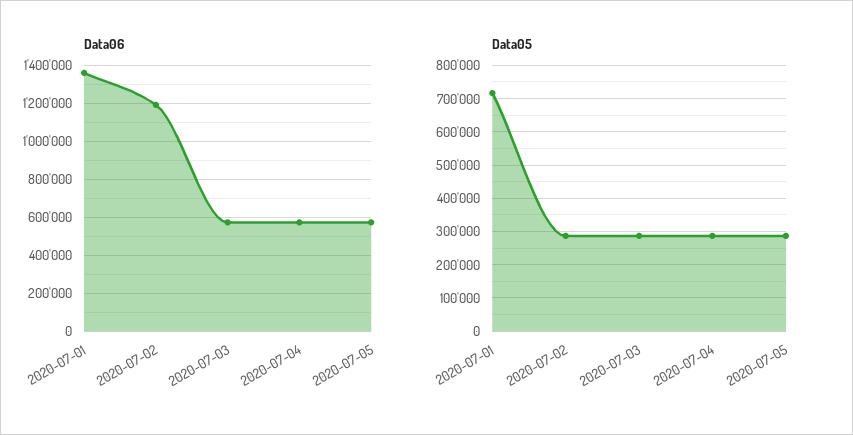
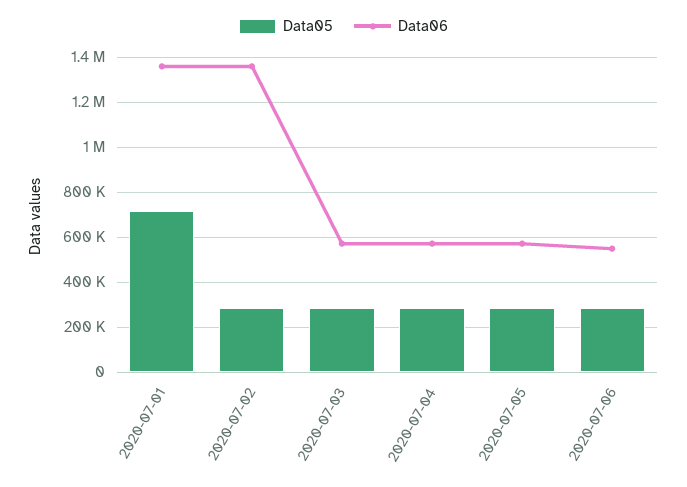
Data06, 2020-07-02: 1200000 -> 1350000
Data05, 2020-07-06: none -> 300000
Data06, 2020-07-06: none -> 550000

